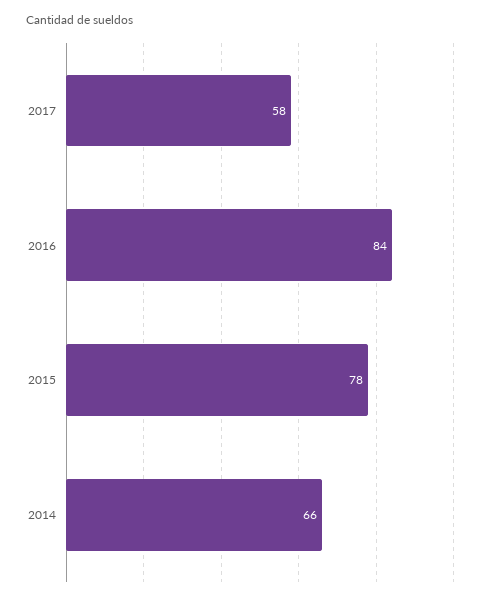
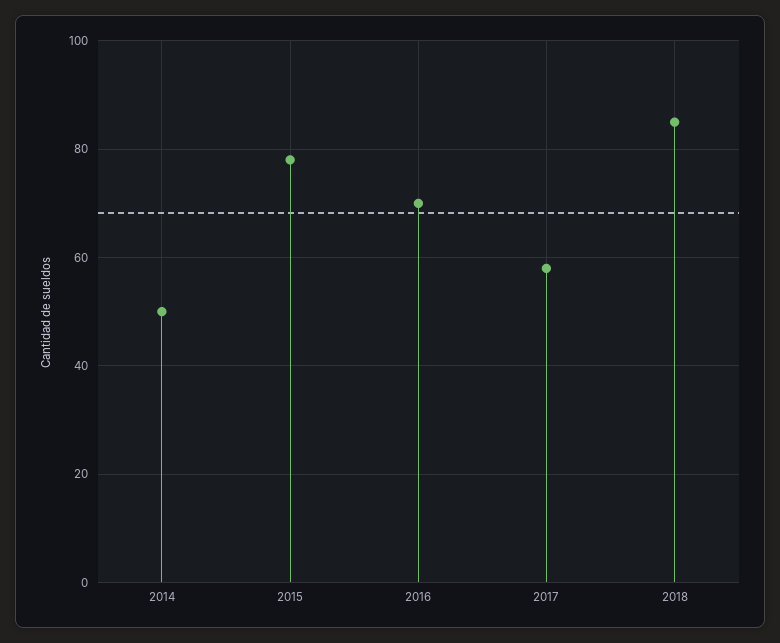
2016: 84 -> 70
2014: 66 -> 50
2018: none -> 85

